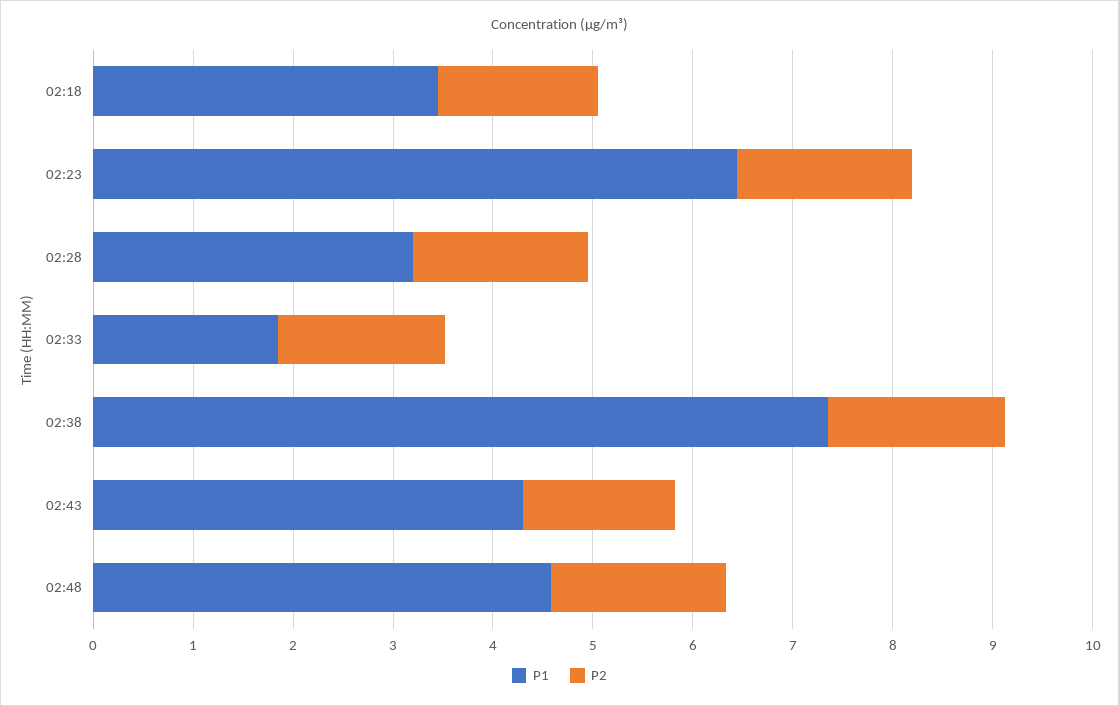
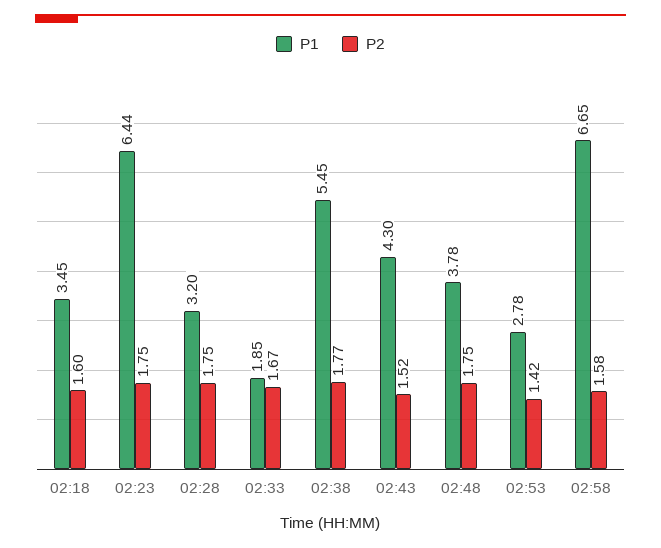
P1, 02:38: 7.4 -> 5.45
P1, 02:48: 4.6 -> 3.78
P1, 02:53: none -> 2.78
P2, 02:53: none -> 1.42
P1, 02:58: none -> 6.65
P2, 02:58: none -> 1.58

